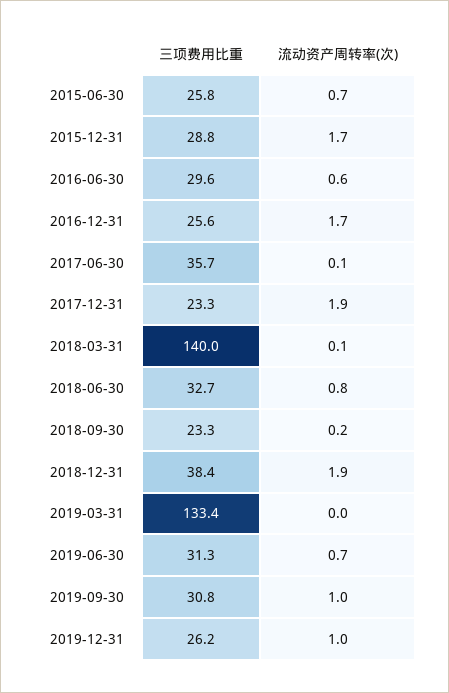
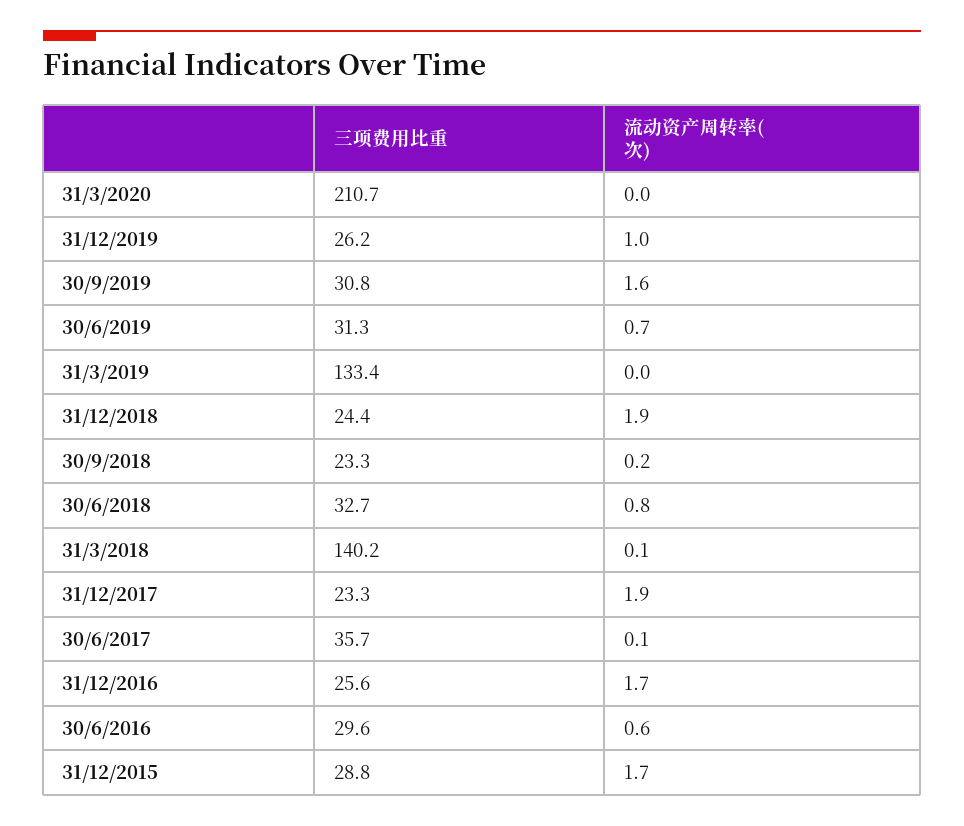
三项费用比重, 2015-06-30: 25.8 -> none
流动资产周转率(次), 2015-06-30: 0.7 -> none
三项费用比重, 2018-03-31: 140 -> 140.2
三项费用比重, 2018-12-31: 38.4 -> 24.4
流动资产周转率(次), 2019-09-30: 1 -> 1.6
三项费用比重, 31/3/2020: none -> 210.7
流动资产周转率(次), 31/3/2020: none -> 0

